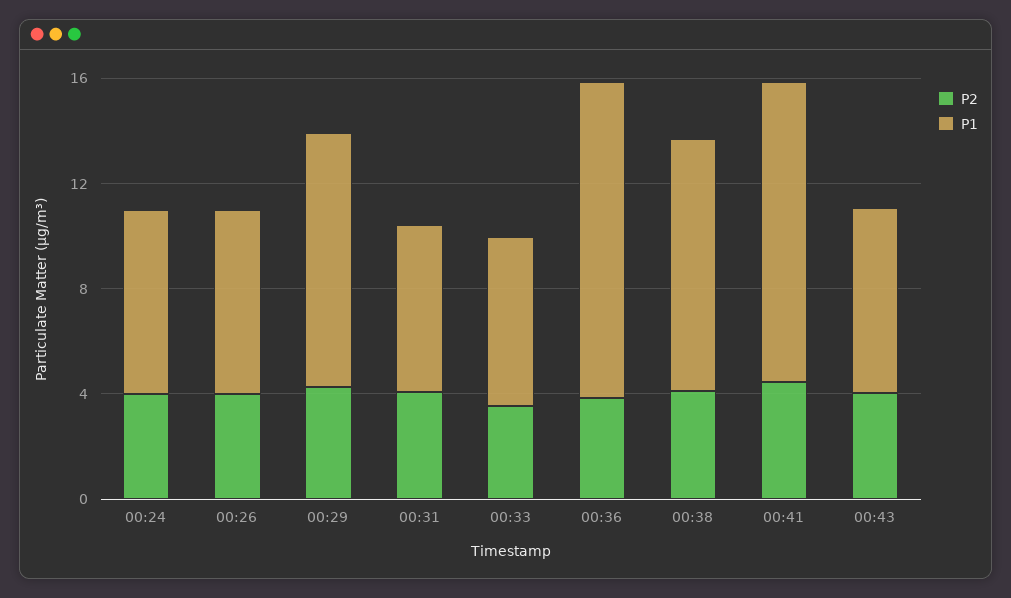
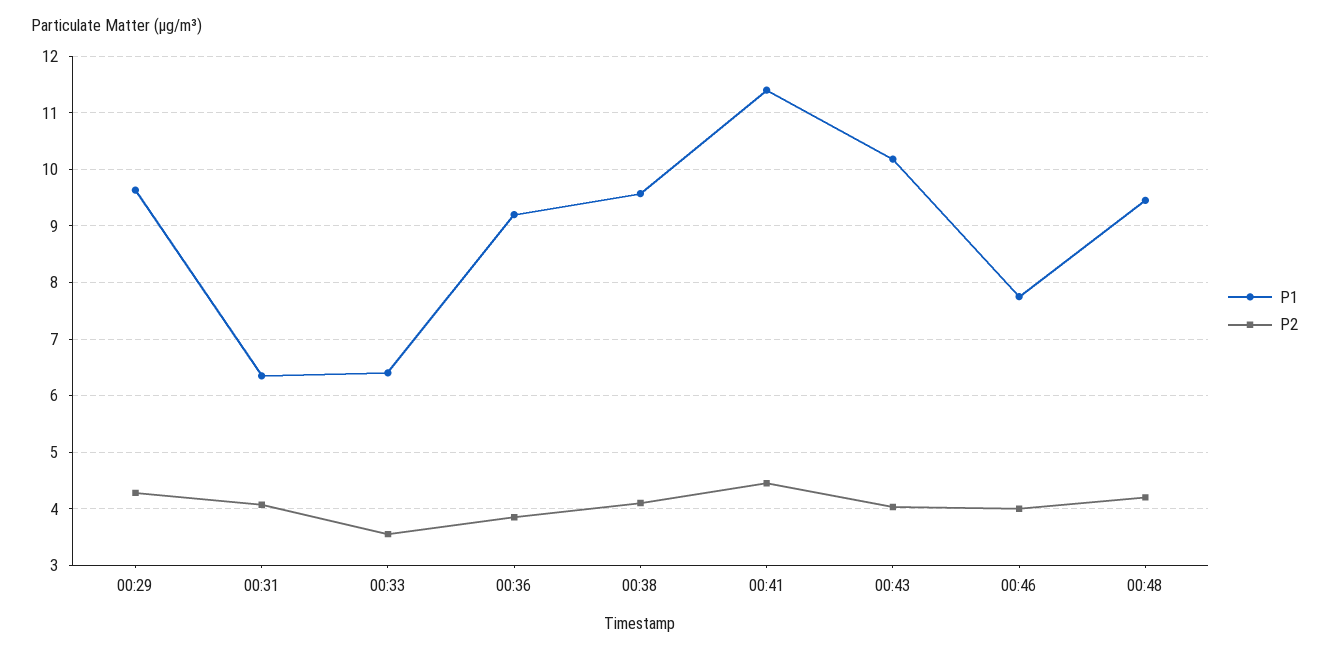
P2, 00:24: 4 -> none
P1, 00:24: 7 -> none
P2, 00:26: 4 -> none
P1, 00:26: 7 -> none
P1, 00:36: 12 -> 9.2
P1, 00:43: 7 -> 10.2
P1, 00:46: none -> 7.8
P2, 00:46: none -> 4
P1, 00:48: none -> 9.4
P2, 00:48: none -> 4.2

